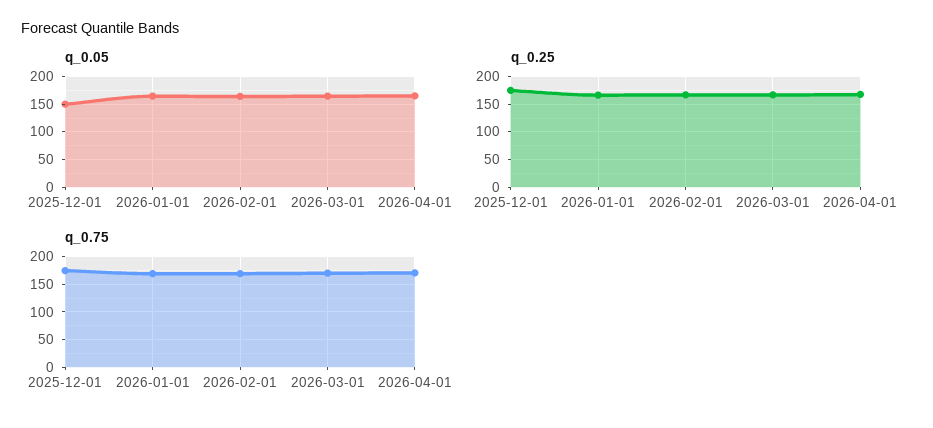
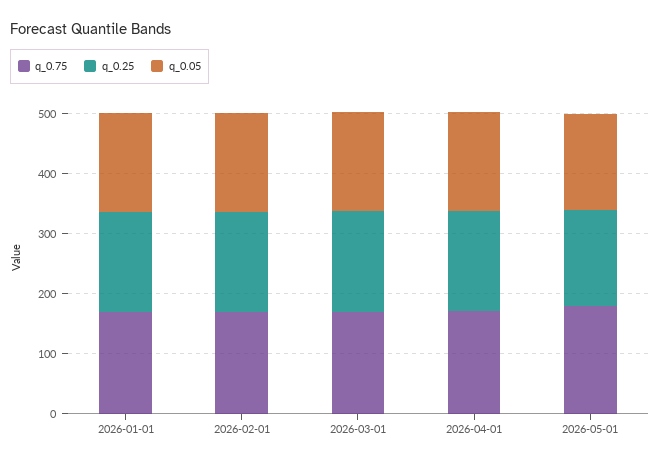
q_0.05, 2025-12-01: 150 -> none
q_0.25, 2025-12-01: 175 -> none
q_0.75, 2025-12-01: 175 -> none
q_0.75, 2026-05-01: none -> 180
q_0.25, 2026-05-01: none -> 160
q_0.05, 2026-05-01: none -> 160

